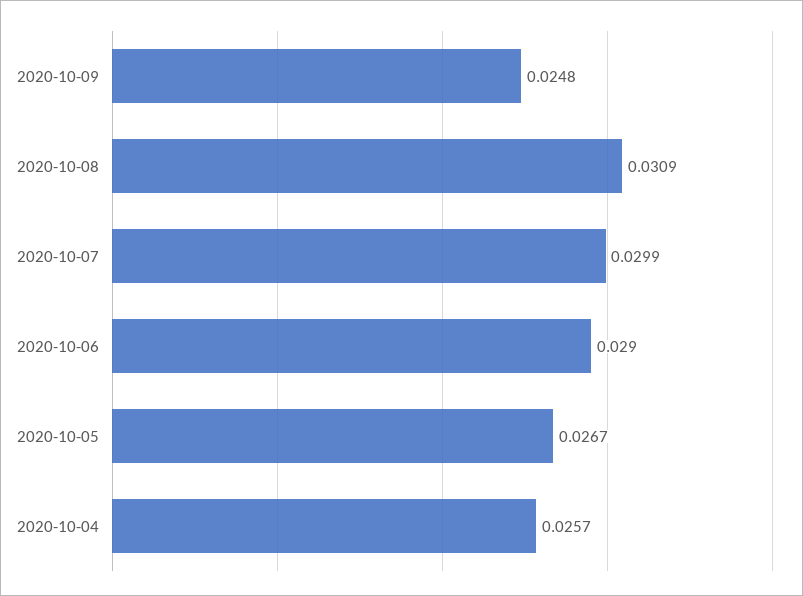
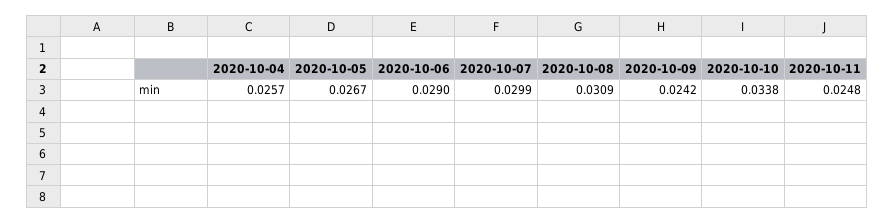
2020-10-09: 0.0248 -> 0.0242
2020-10-10: none -> 0.0338
2020-10-11: none -> 0.0248

